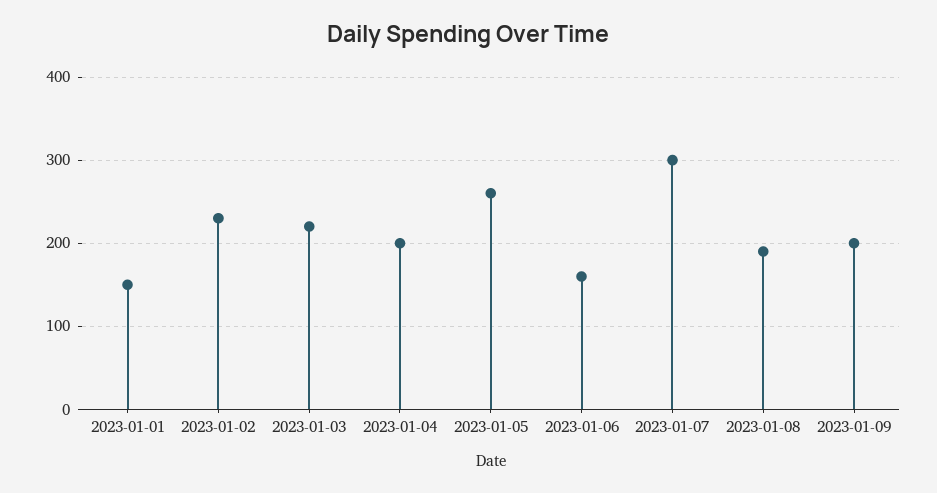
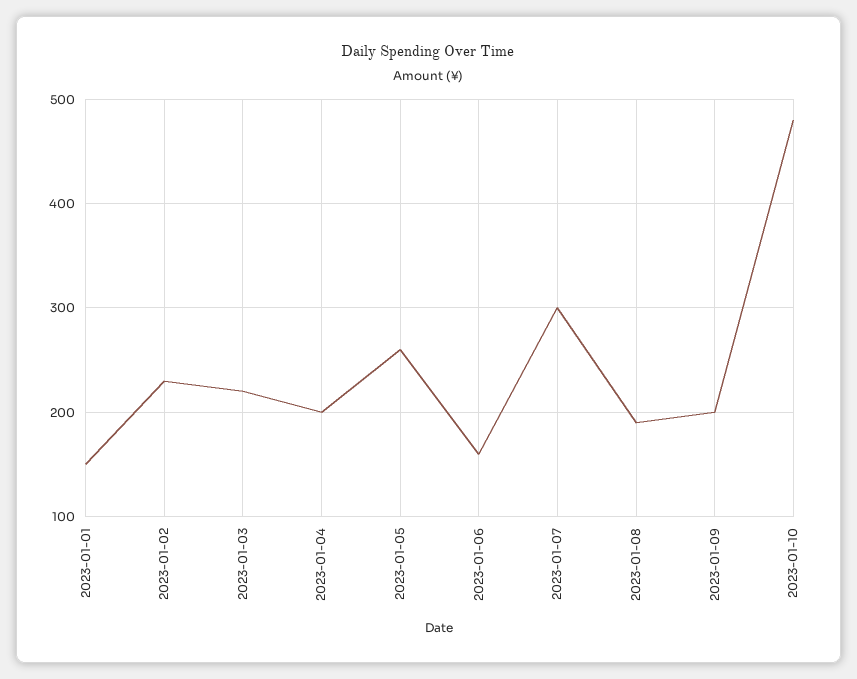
2023-01-10: none -> 480

